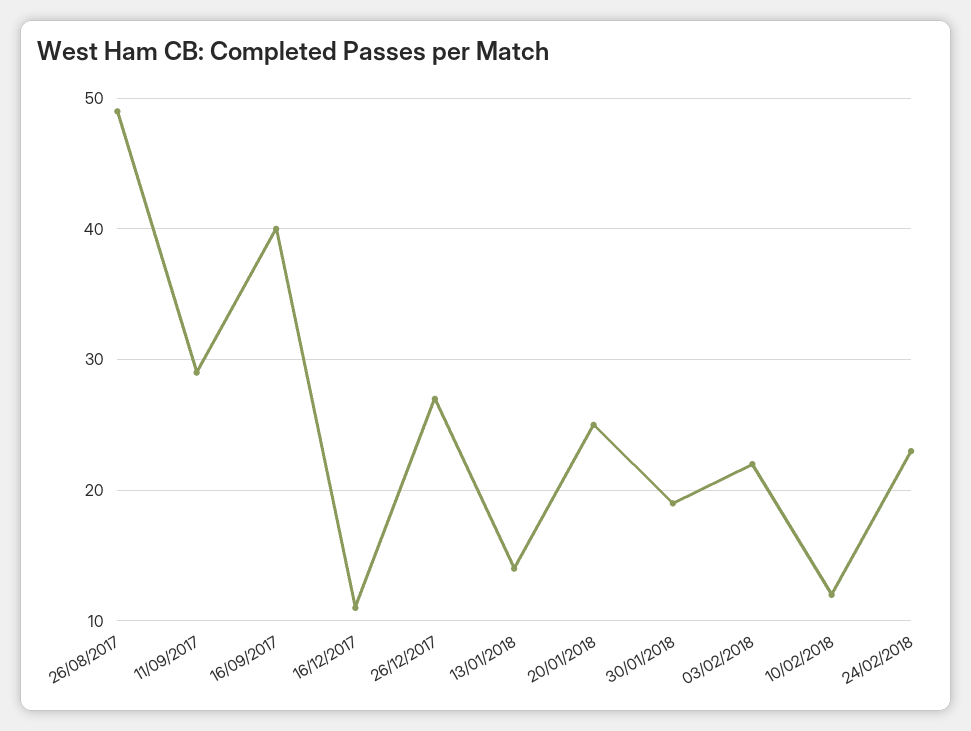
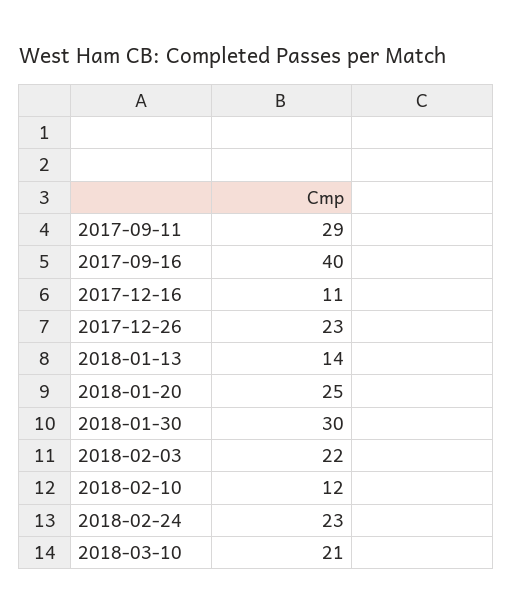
26/08/2017: 49 -> none
26/12/2017: 27 -> 23
30/01/2018: 19 -> 30
2018-03-10: none -> 21

